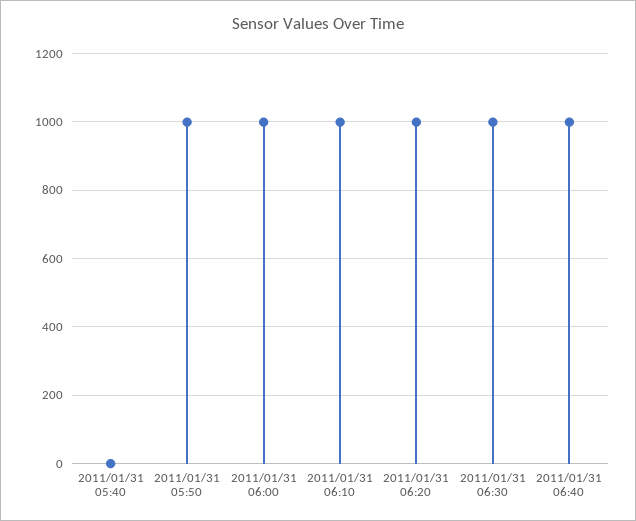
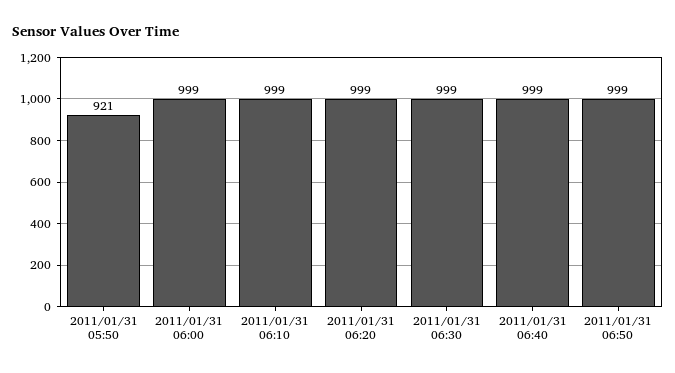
2011/01/31 05:40: 0 -> none
2011/01/31 05:50: 1000 -> 921
2011/01/31 06:50: none -> 999

